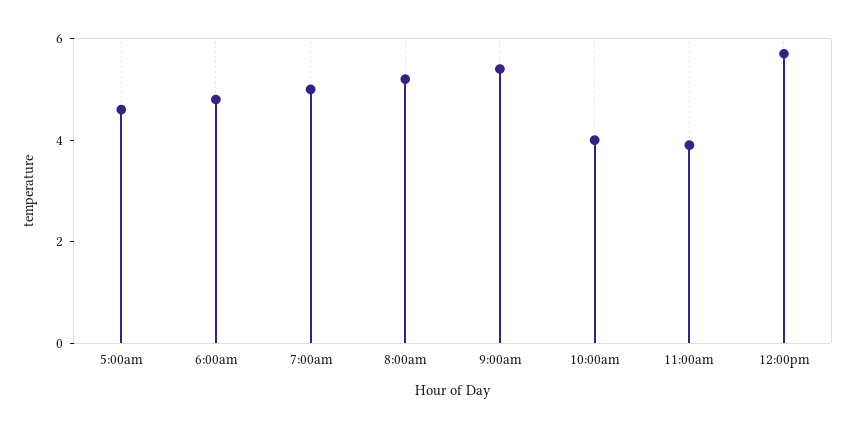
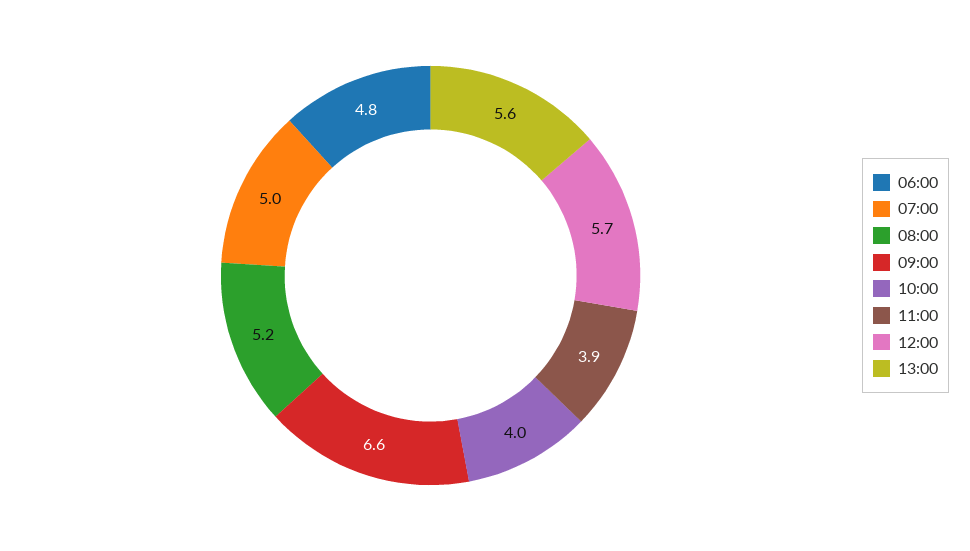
5:00am: 4.5 -> none
9:00am: 5.5 -> 6.6
13:00: none -> 5.6

